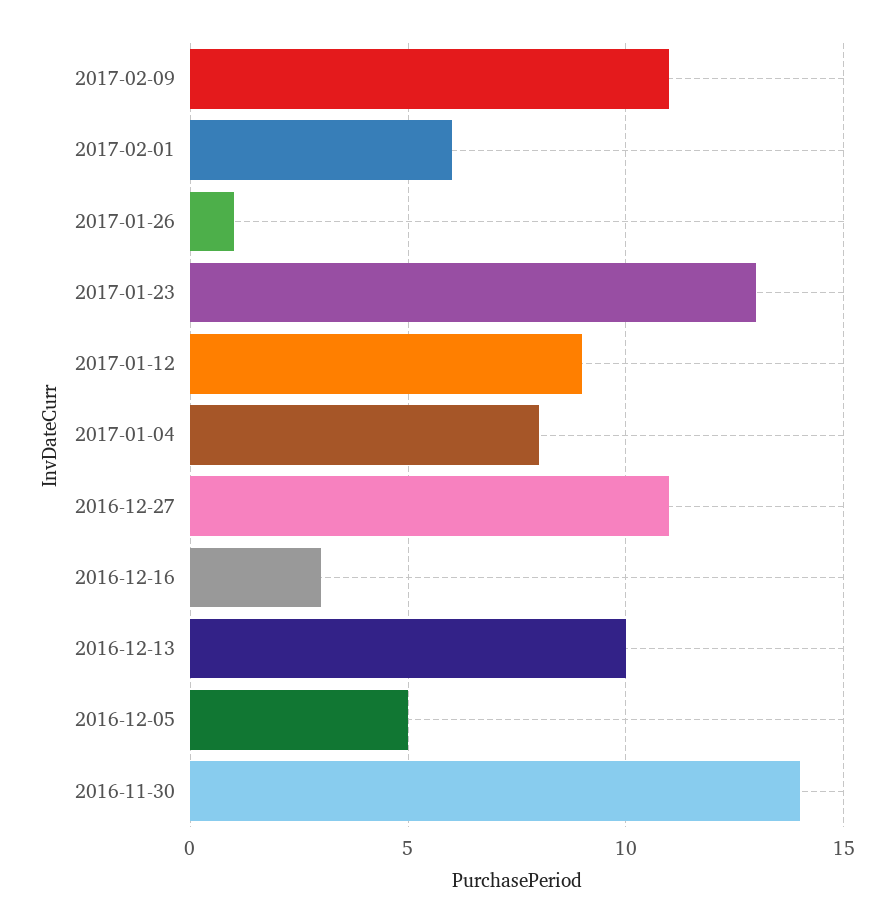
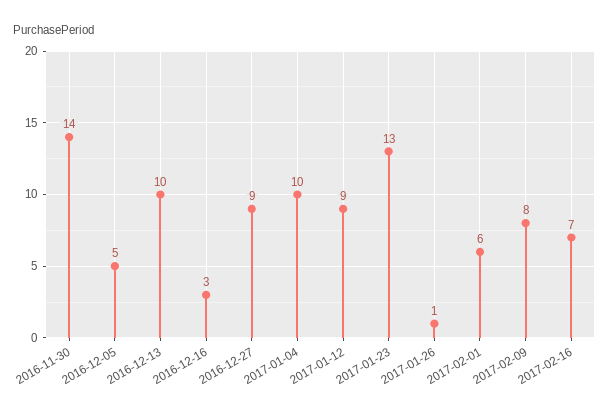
2017-02-09: 11 -> 8
2017-01-04: 8 -> 10
2016-12-27: 11 -> 9
2017-02-16: none -> 7

